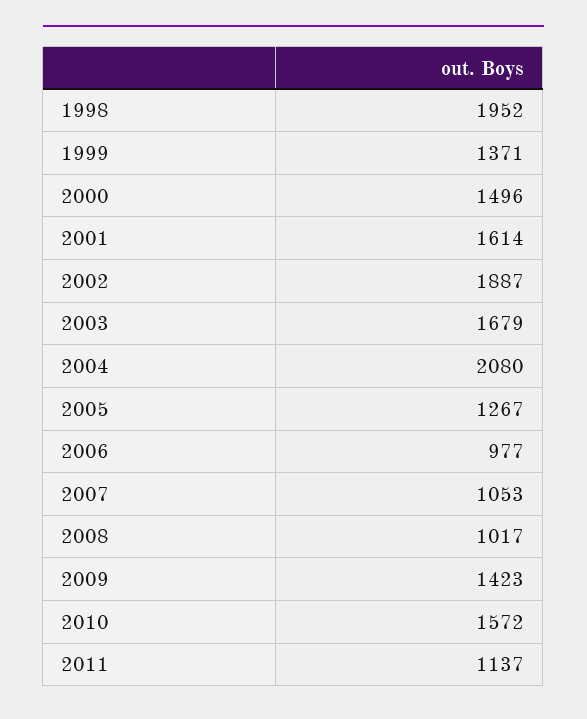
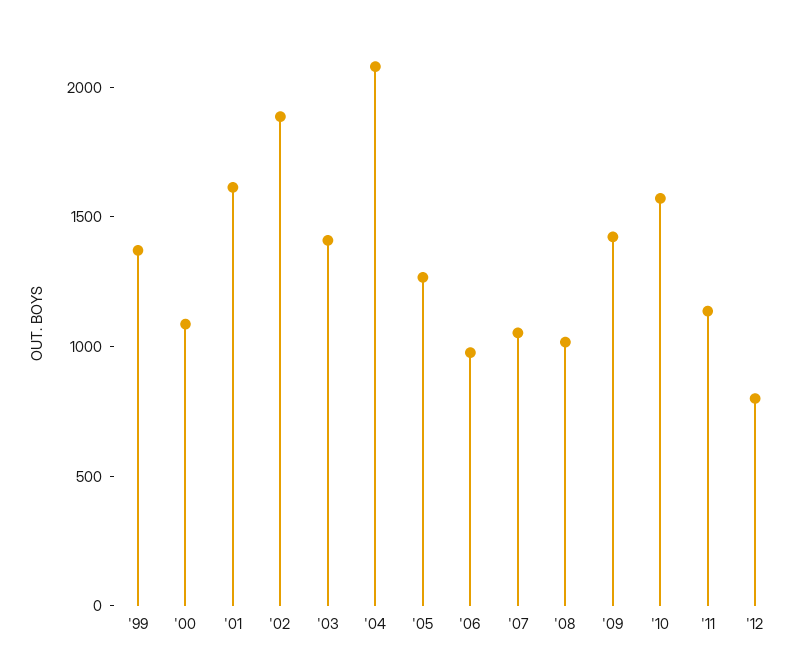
1998: 1952 -> none
2000: 1496 -> 1100
2003: 1679 -> 1400
'12: none -> 800

